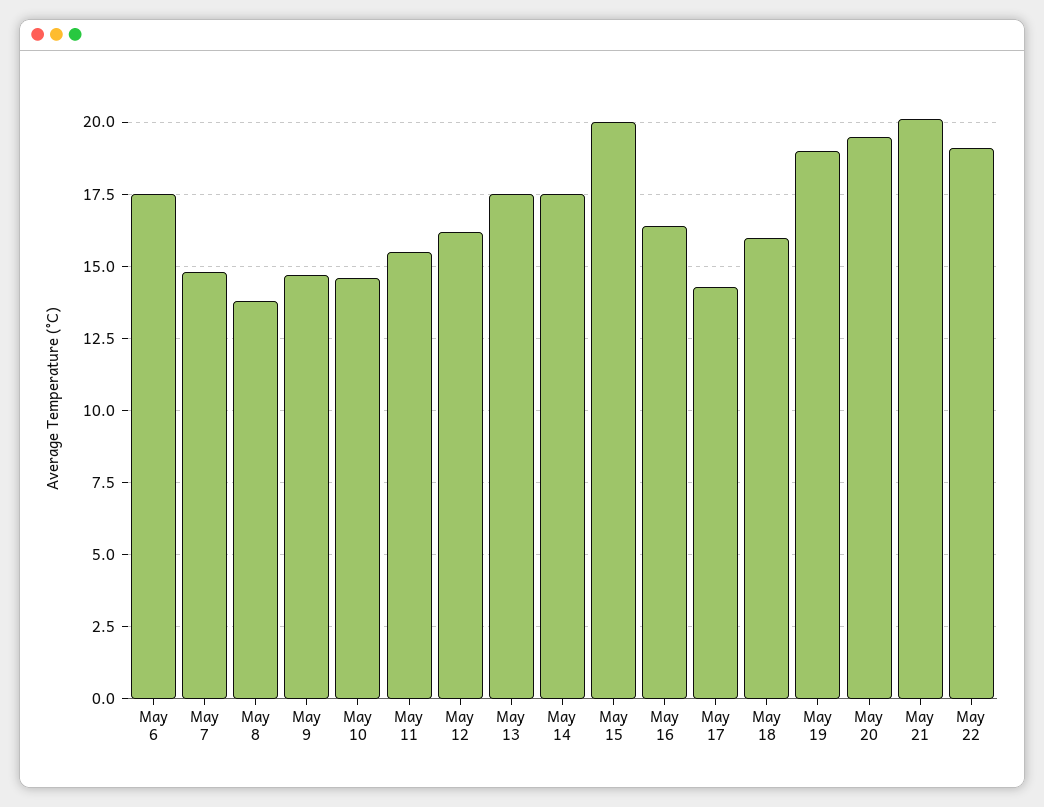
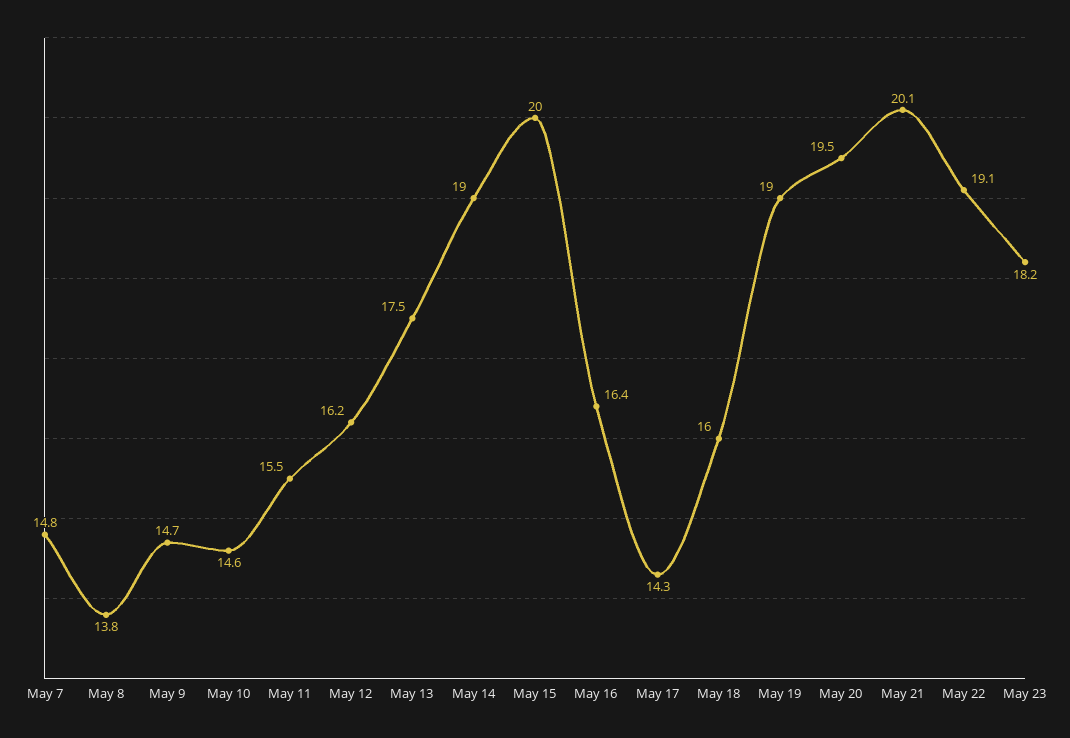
May 6: 17.5 -> none
May 14: 17.5 -> 19
May 23: none -> 18.2

